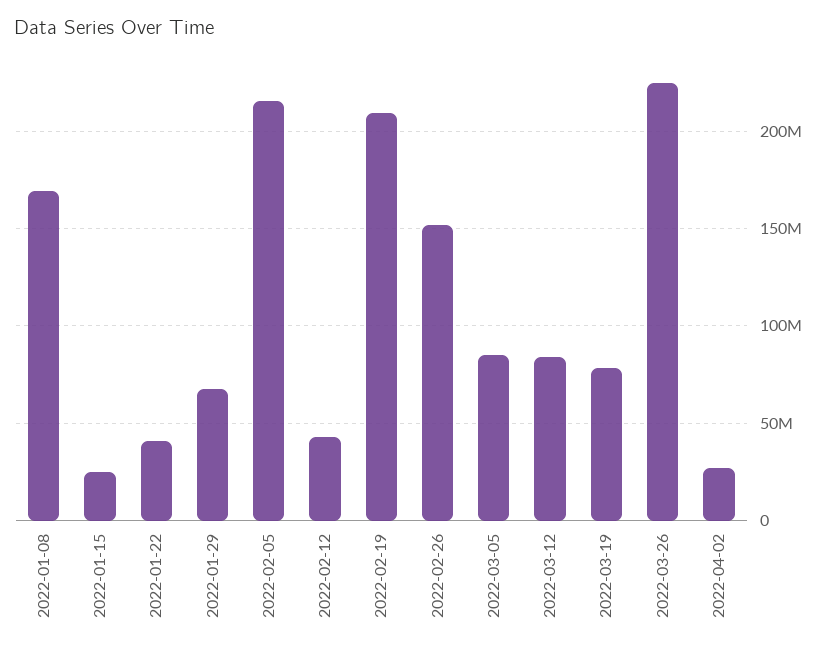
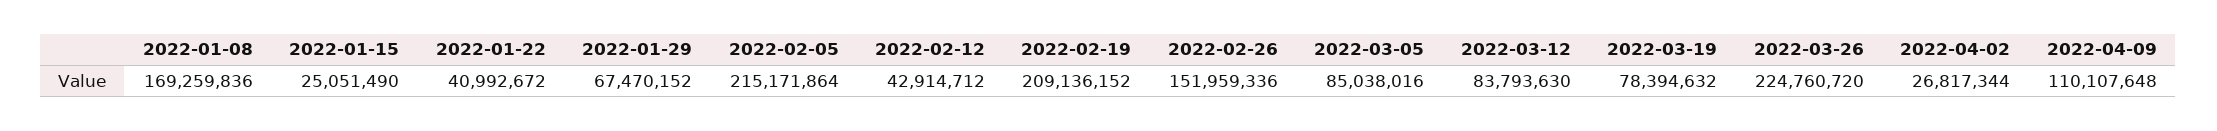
2022-04-09: none -> 110107648

